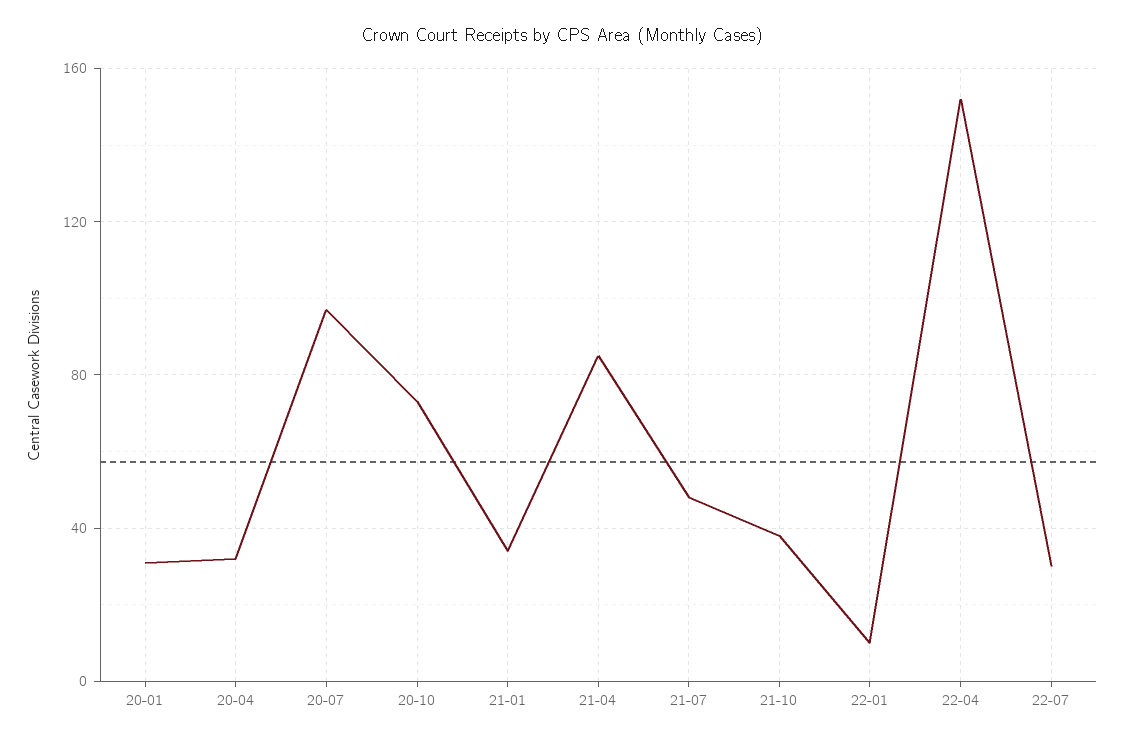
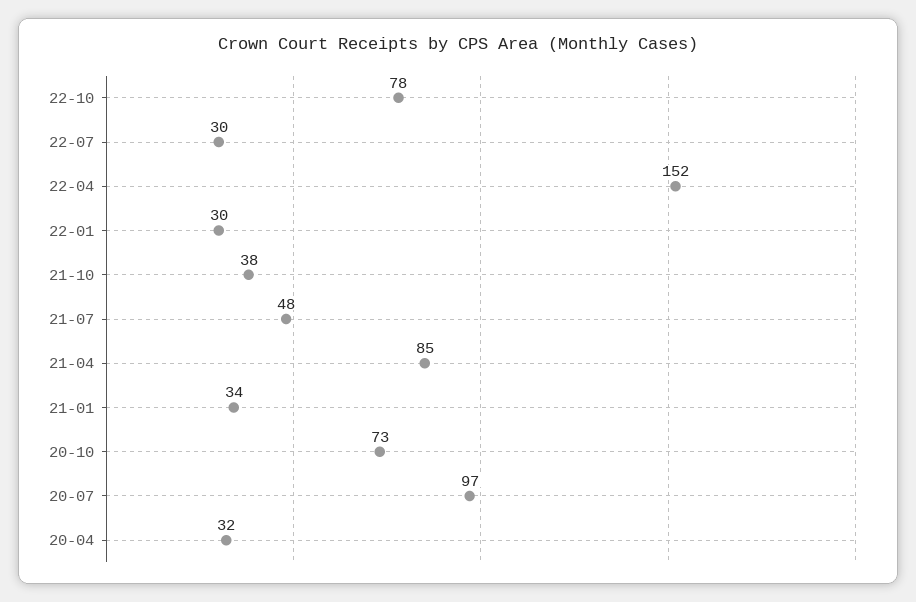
20-01: 30 -> none
22-01: 10 -> 30
22-10: none -> 78

